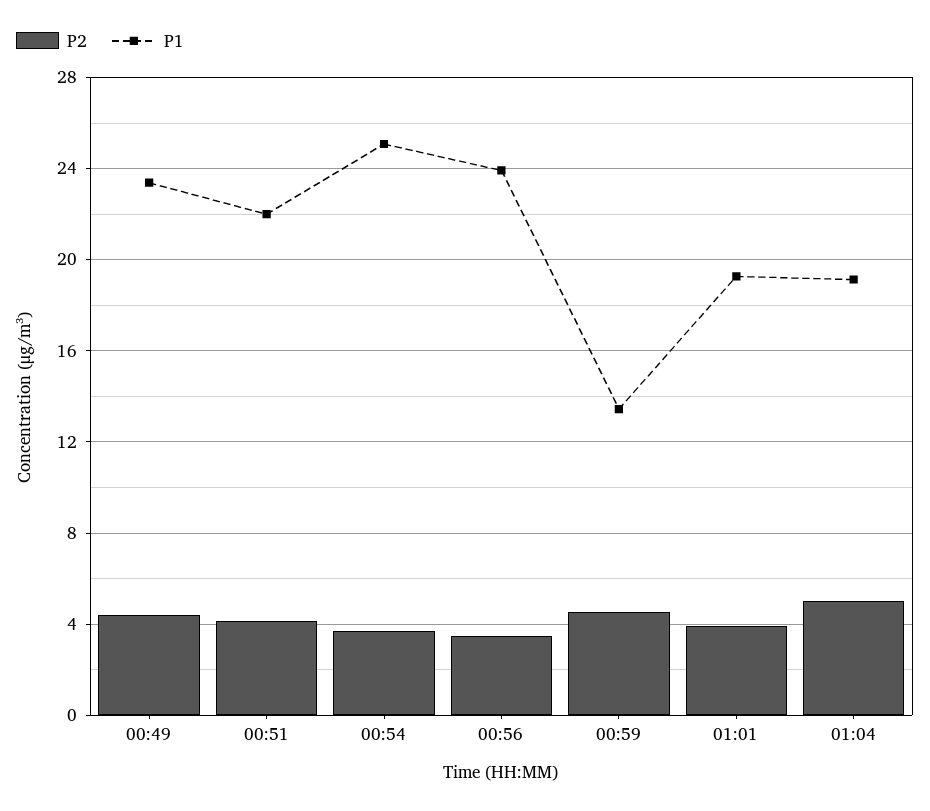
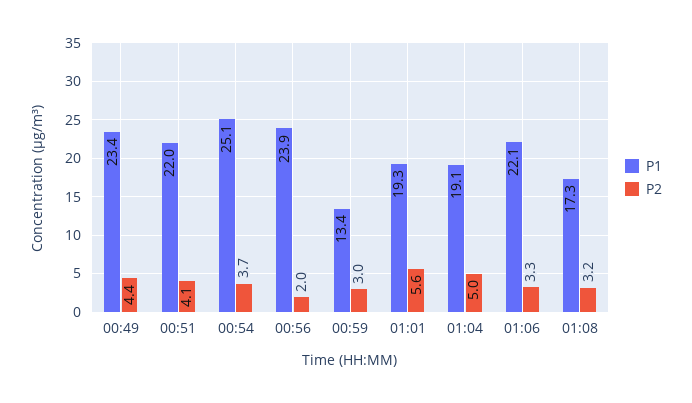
P2, 00:56: 3.5 -> 2
P2, 00:59: 4.5 -> 3
P2, 01:01: 4 -> 5.6
P1, 01:06: none -> 22.1
P2, 01:06: none -> 3.3
P1, 01:08: none -> 17.3
P2, 01:08: none -> 3.2

